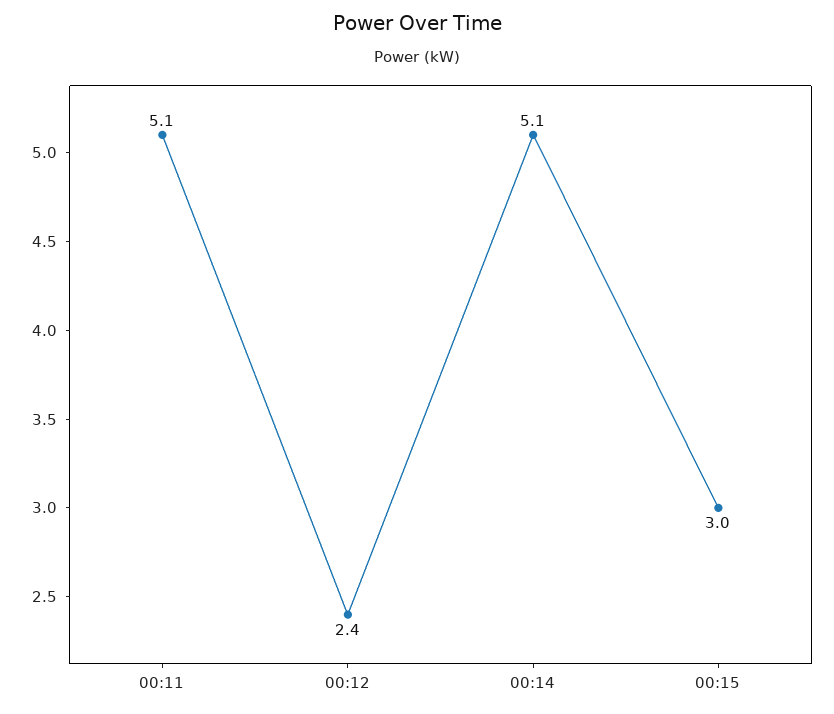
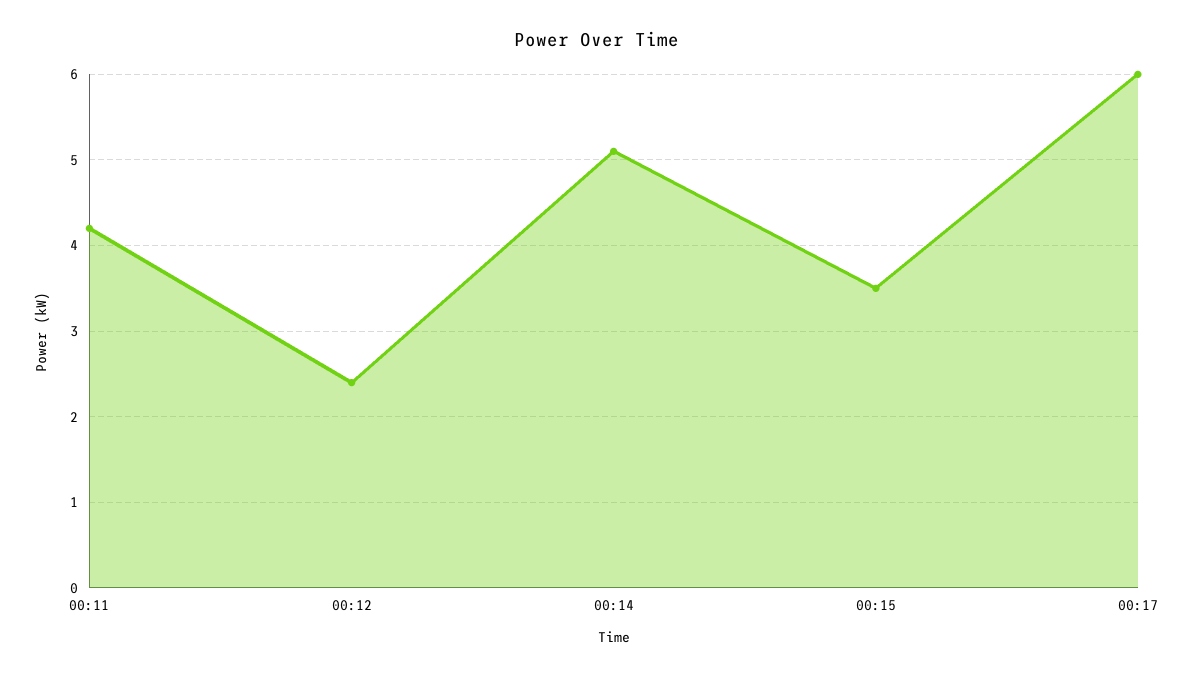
00:11: 5.1 -> 4.2
00:15: 3 -> 3.5
00:17: none -> 6

